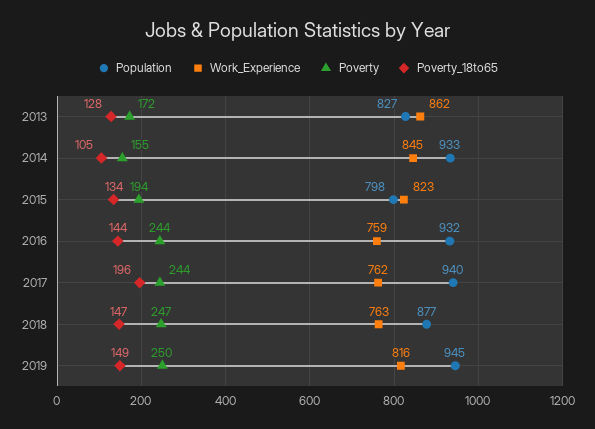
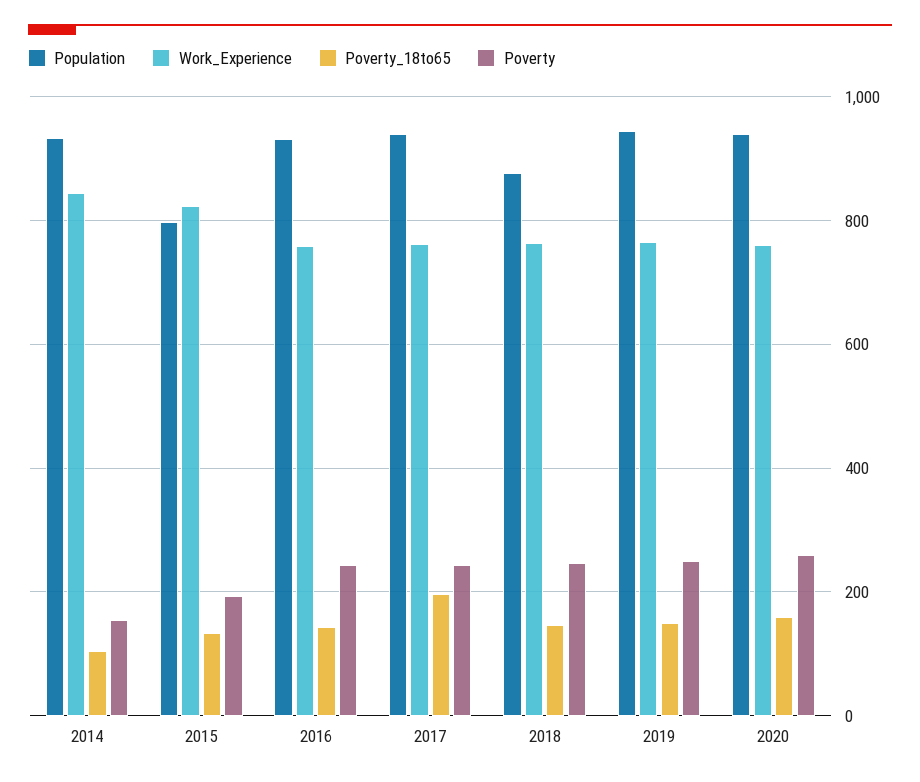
Population, 2013: 827 -> none
Work_Experience, 2013: 862 -> none
Poverty, 2013: 172 -> none
Poverty_18to65, 2013: 128 -> none
Work_Experience, 2019: 816 -> 760
Population, 2020: none -> 940
Work_Experience, 2020: none -> 760
Poverty_18to65, 2020: none -> 160
Poverty, 2020: none -> 260

